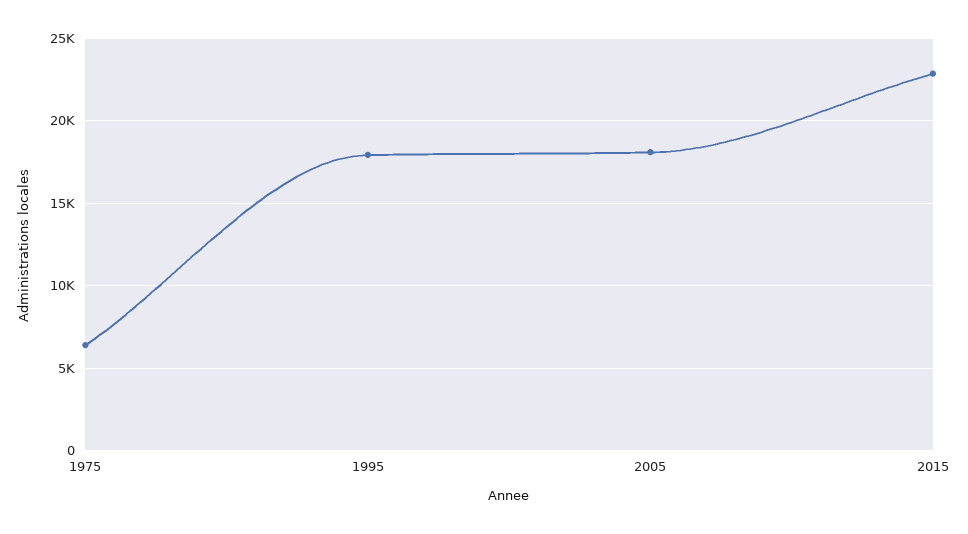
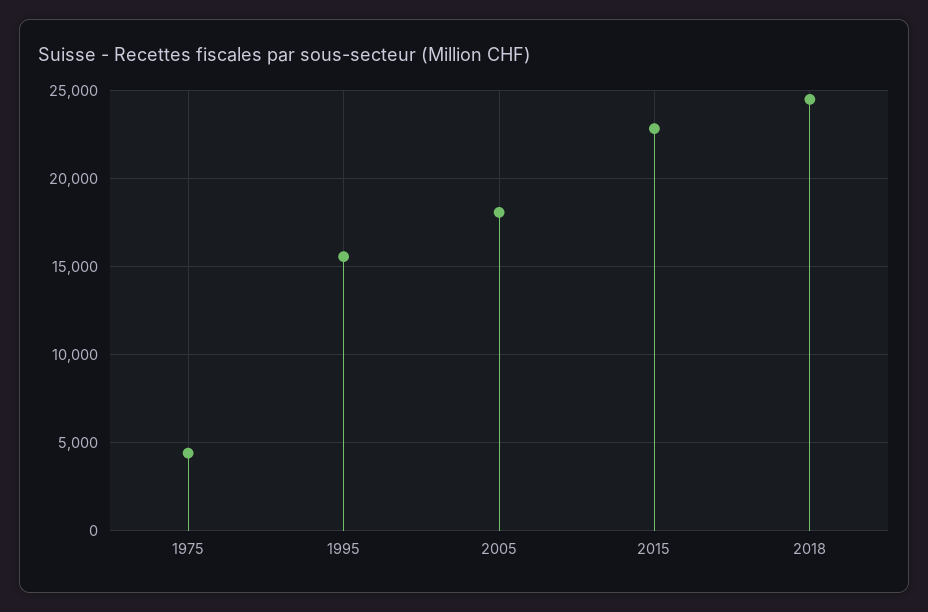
1975: 6500 -> 4500
1995: 18000 -> 15500
2018: none -> 24500

